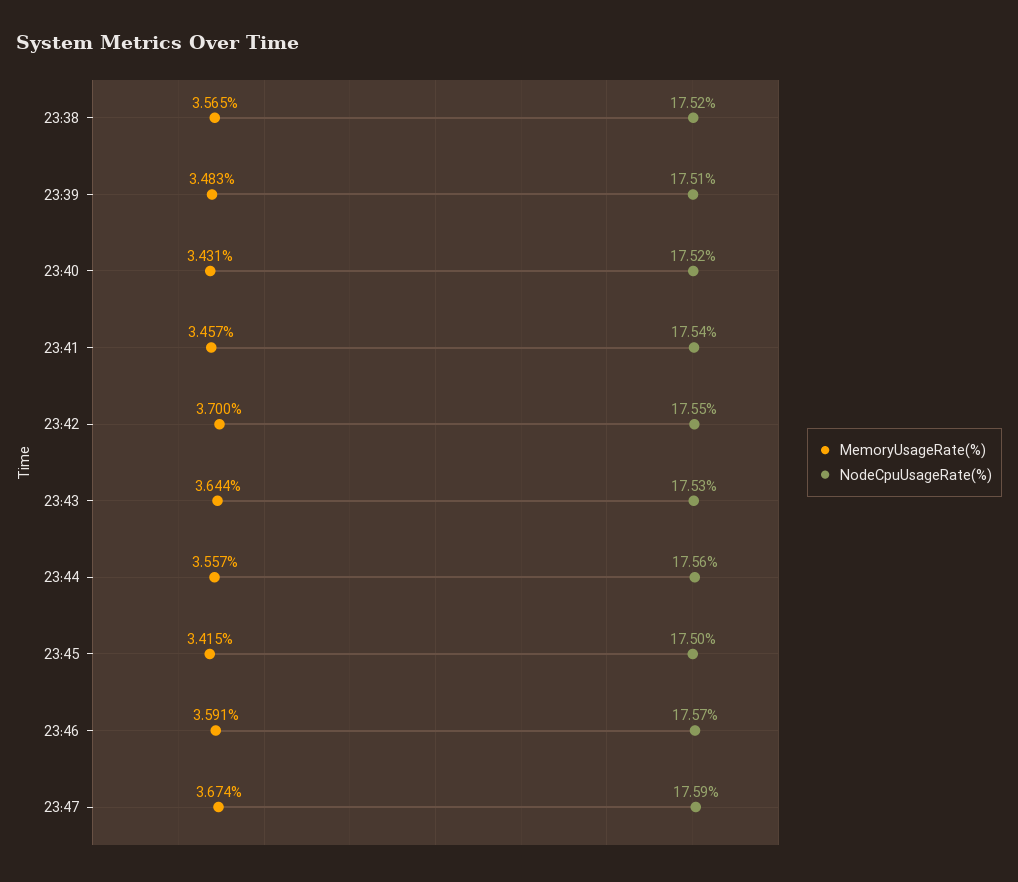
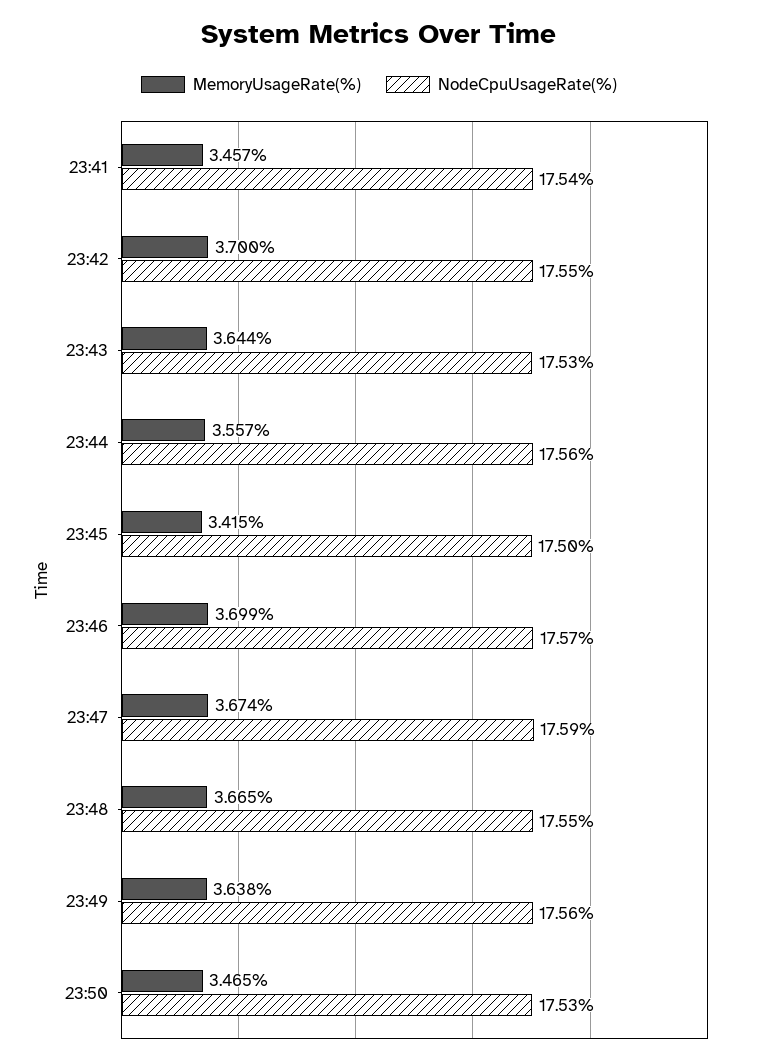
MemoryUsageRate(%), 23:38: 3.565 -> none
NodeCpuUsageRate(%), 23:38: 17.52 -> none
MemoryUsageRate(%), 23:39: 3.483 -> none
NodeCpuUsageRate(%), 23:39: 17.51 -> none
MemoryUsageRate(%), 23:40: 3.431 -> none
NodeCpuUsageRate(%), 23:40: 17.52 -> none
MemoryUsageRate(%), 23:46: 3.591 -> 3.699
MemoryUsageRate(%), 23:48: none -> 3.665
NodeCpuUsageRate(%), 23:48: none -> 17.55
MemoryUsageRate(%), 23:49: none -> 3.638
NodeCpuUsageRate(%), 23:49: none -> 17.56
MemoryUsageRate(%), 23:50: none -> 3.465
NodeCpuUsageRate(%), 23:50: none -> 17.53

